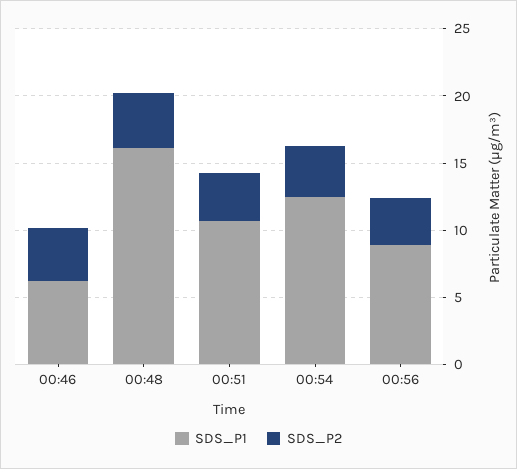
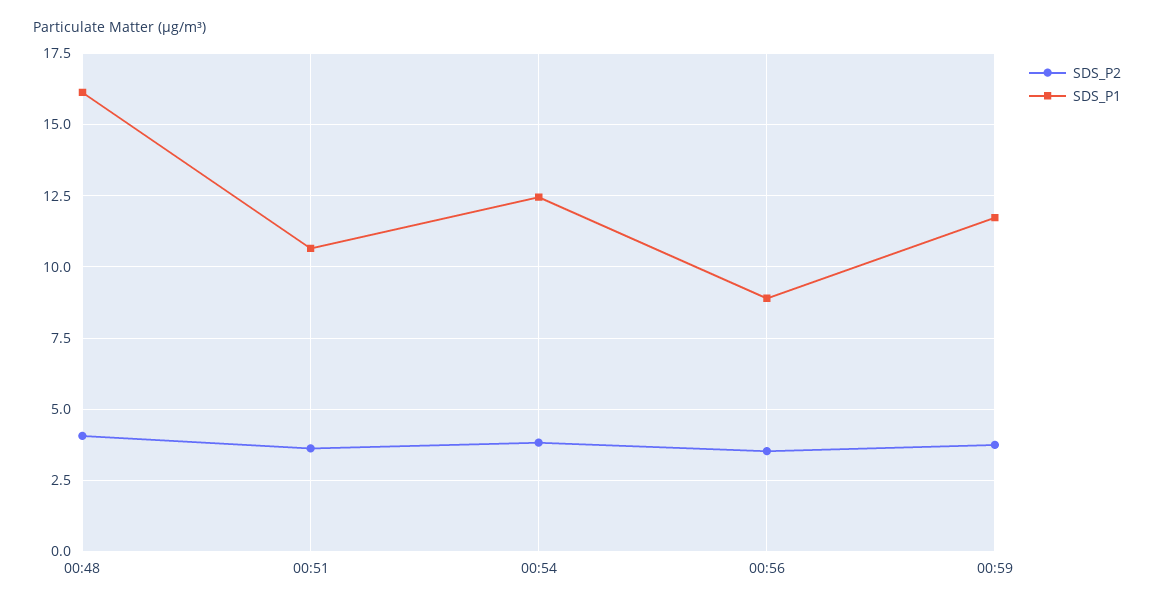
SDS_P1, 00:46: 6 -> none
SDS_P2, 00:46: 4 -> none
SDS_P2, 00:59: none -> 3.75
SDS_P1, 00:59: none -> 11.75

